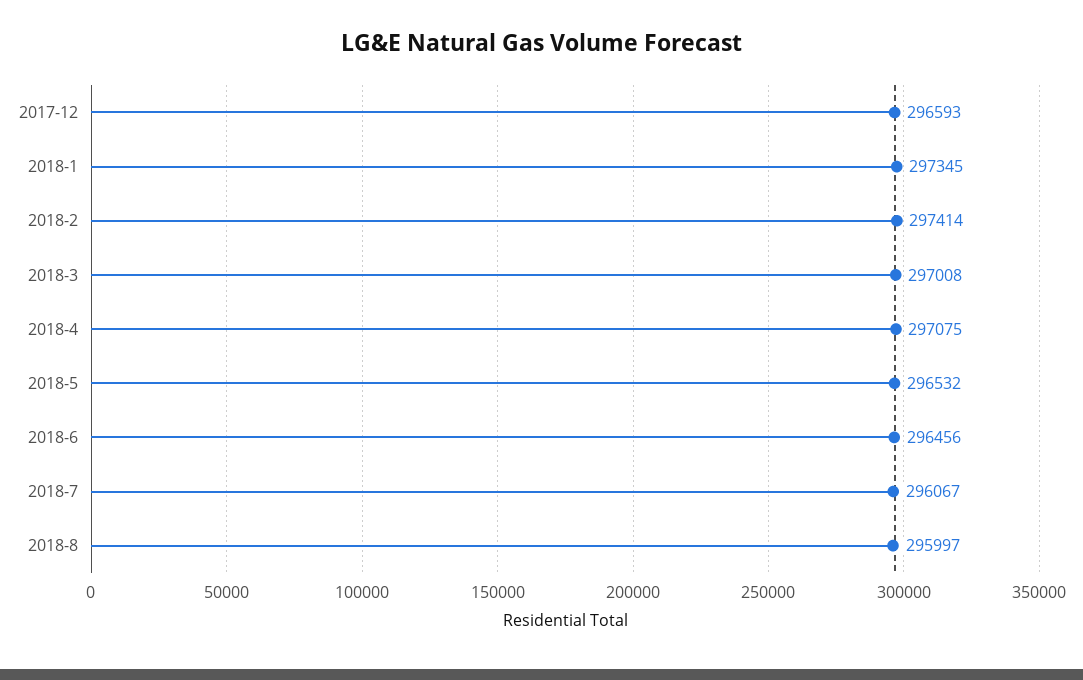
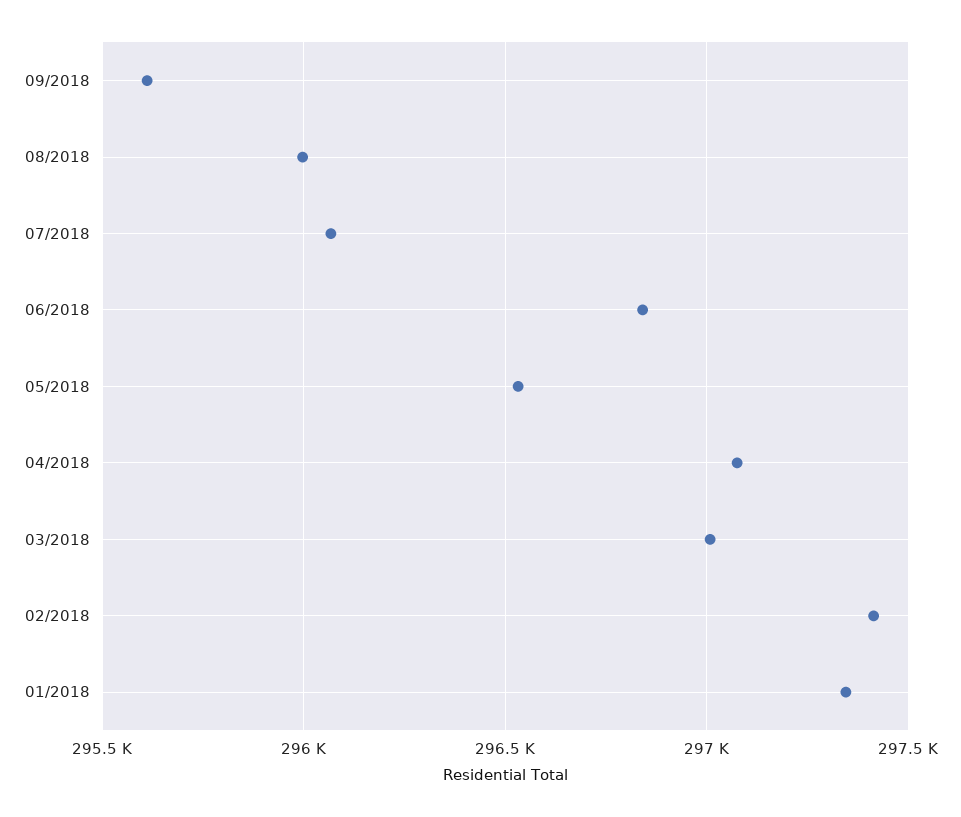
2017-12: 296593 -> none
2018-6: 296456 -> 296850
09/2018: none -> 295600

